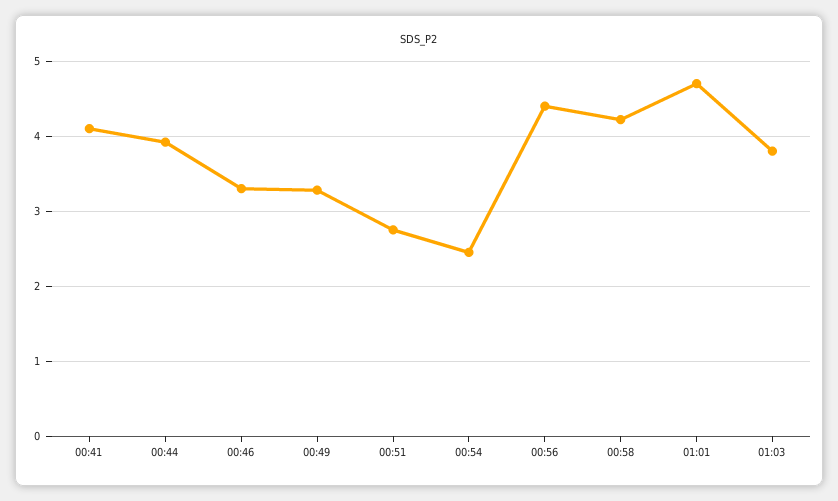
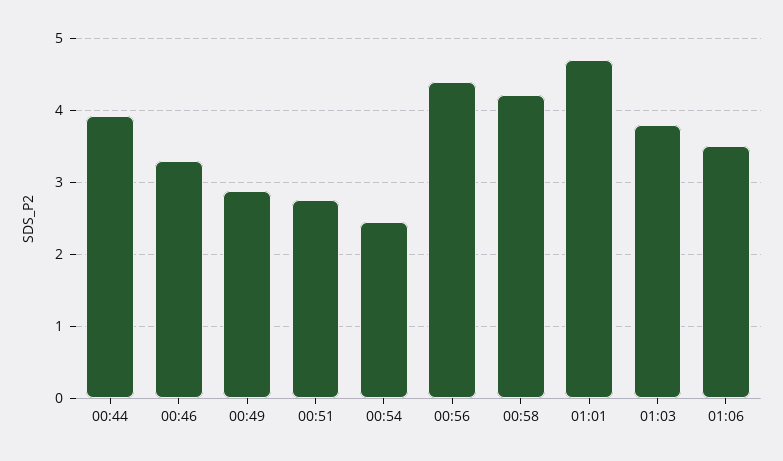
00:41: 4.1 -> none
00:49: 3.3 -> 2.9
01:06: none -> 3.5

